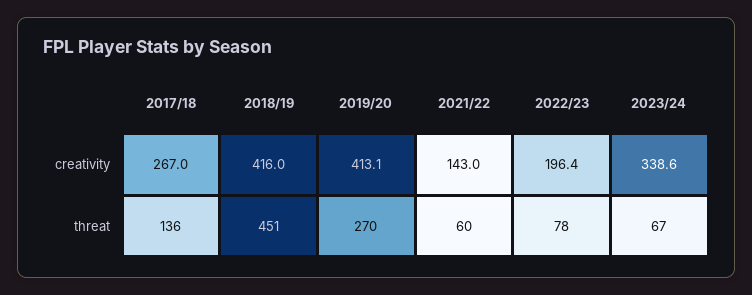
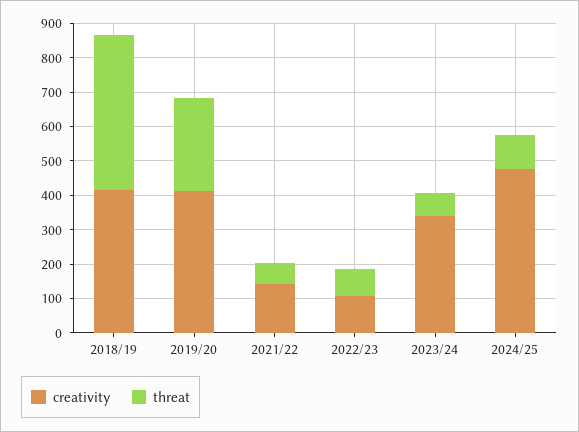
creativity, 2017/18: 267 -> none
creativity, 2022/23: 196.4 -> 100
threat, 2017/18: 136 -> none
creativity, 2024/25: none -> 475
threat, 2024/25: none -> 100

